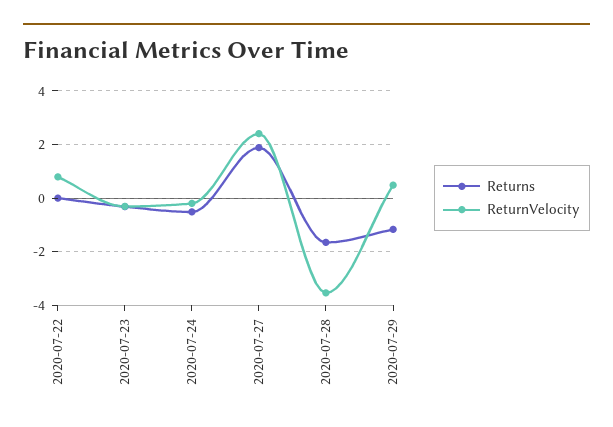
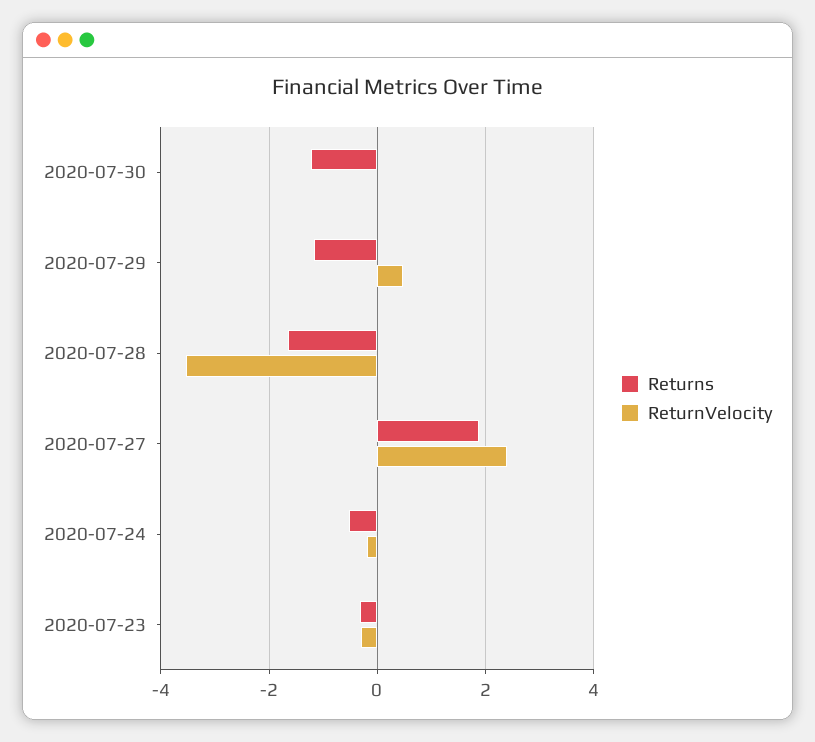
Returns, 2020-07-22: 0 -> none
ReturnVelocity, 2020-07-22: 0.75 -> none
Returns, 2020-07-30: none -> -1.2
ReturnVelocity, 2020-07-30: none -> 0

